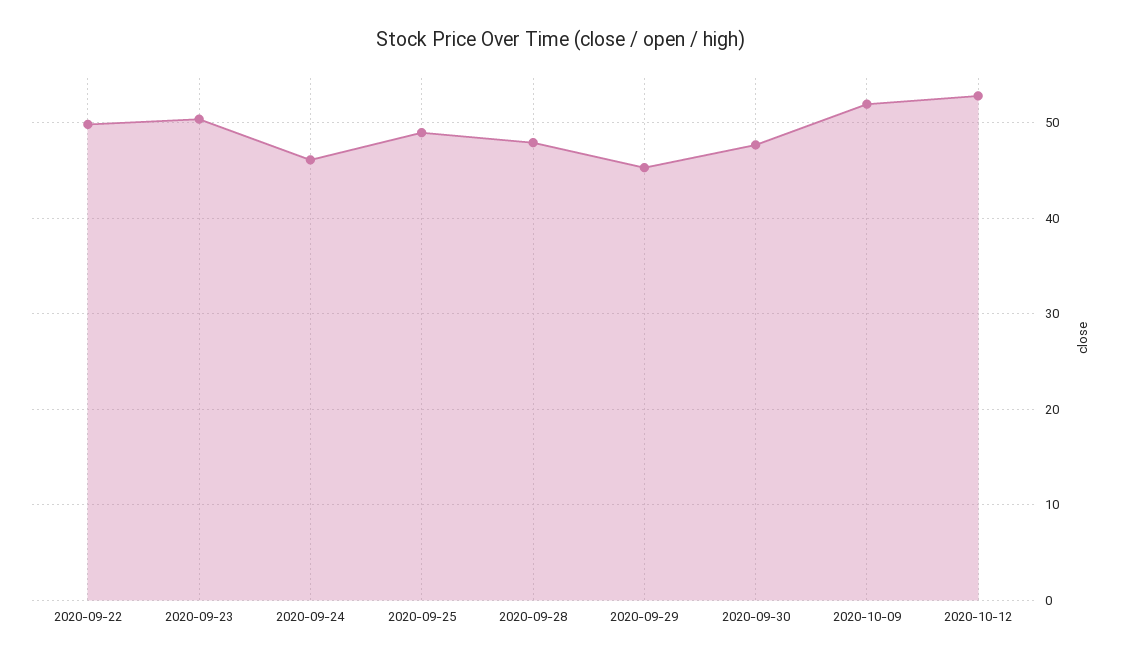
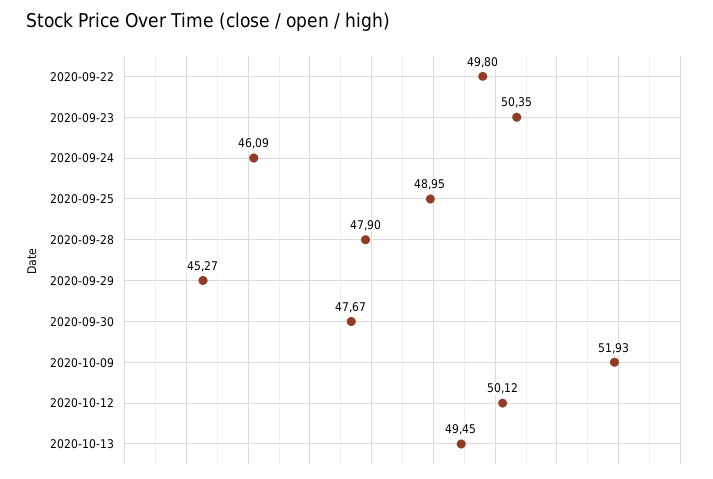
2020-10-12: 53 -> 50.12
2020-10-13: none -> 49.45

